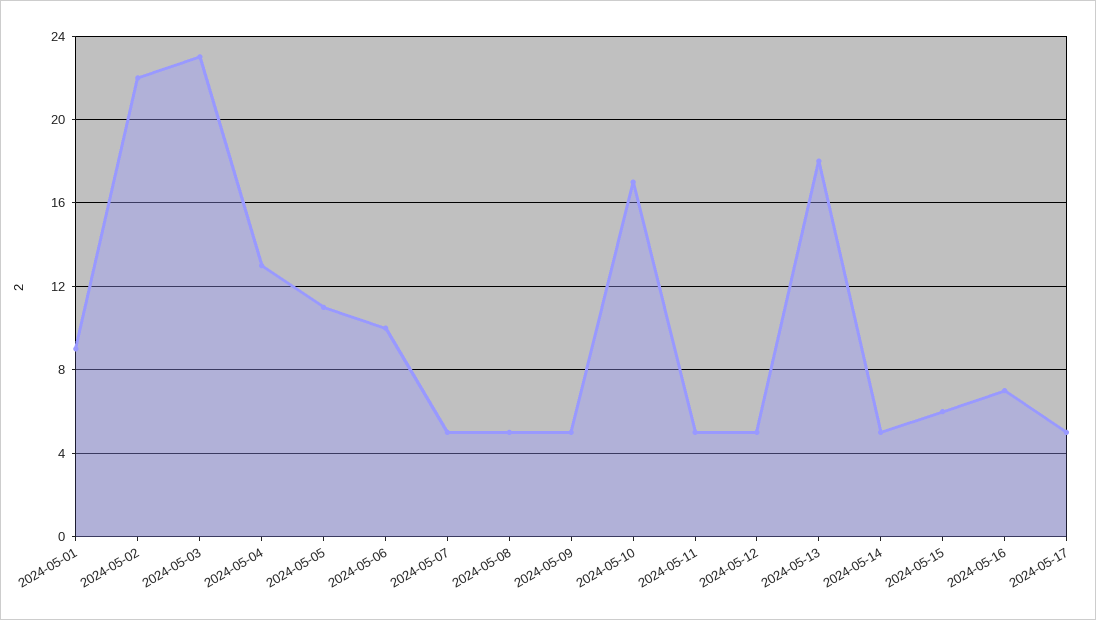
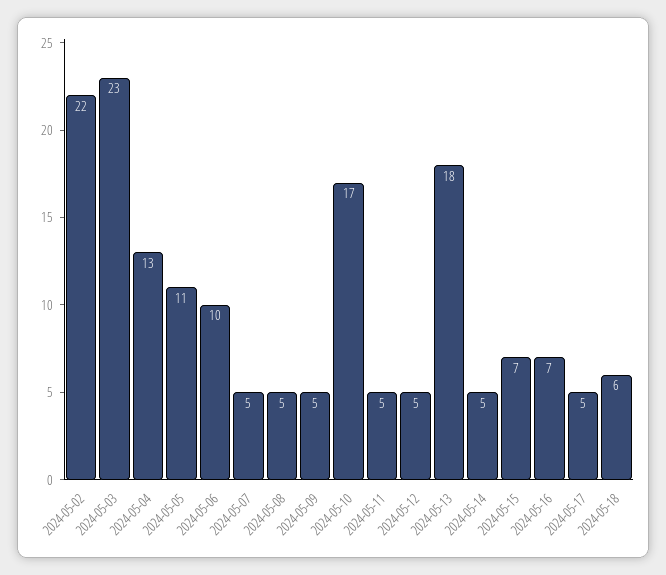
2024-05-01: 9 -> none
2024-05-15: 6 -> 7
2024-05-18: none -> 6

